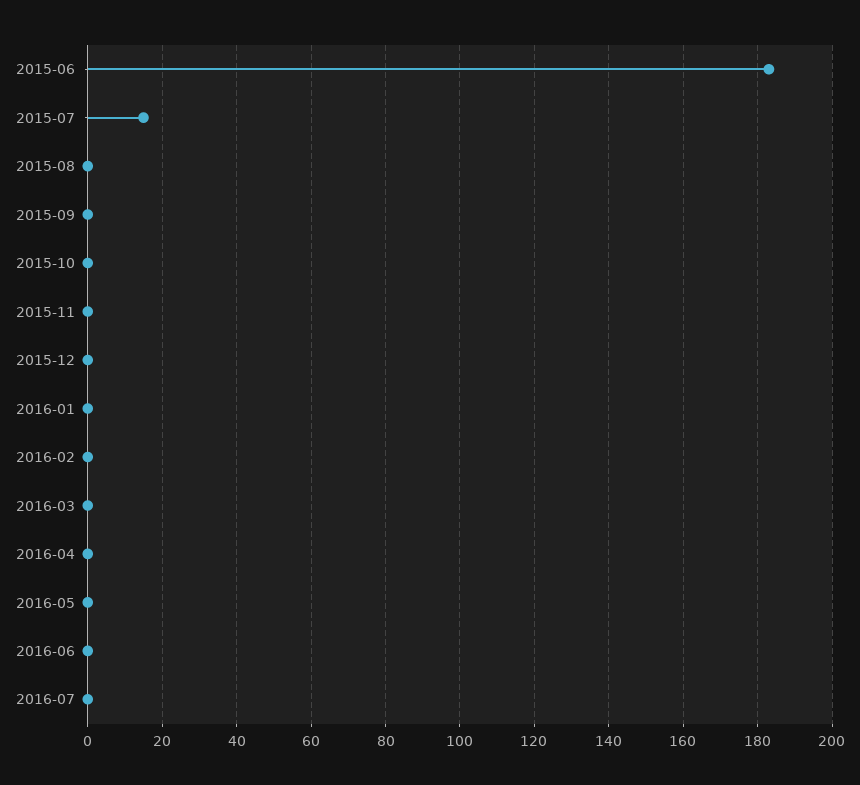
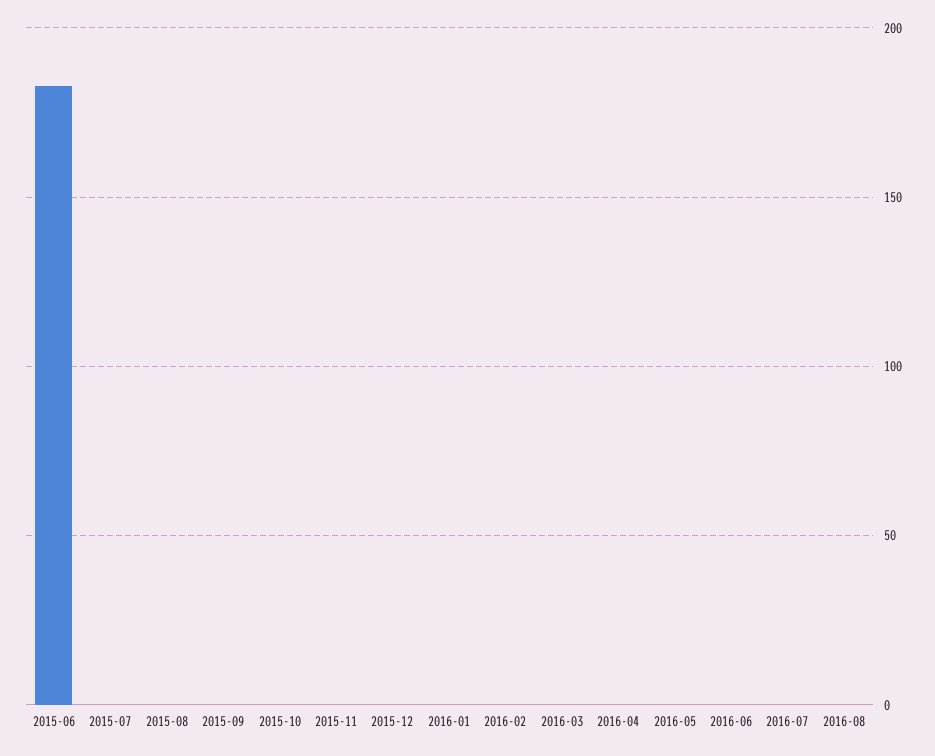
2015-07: 15 -> 0
2016-08: none -> 0

